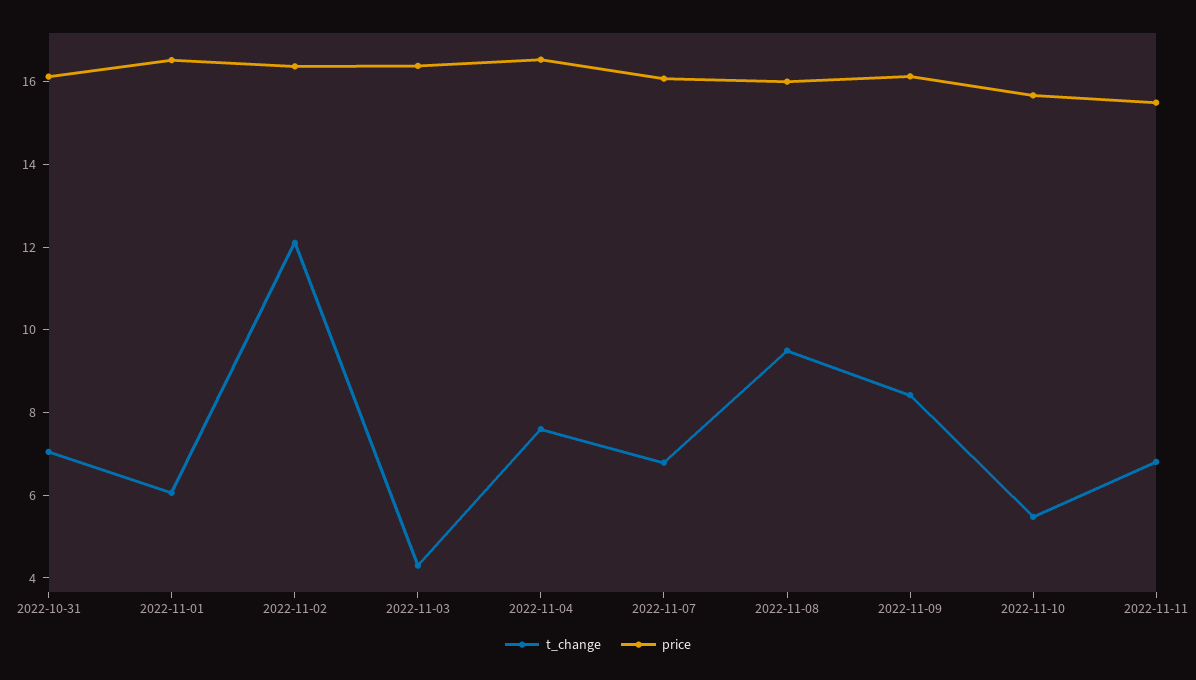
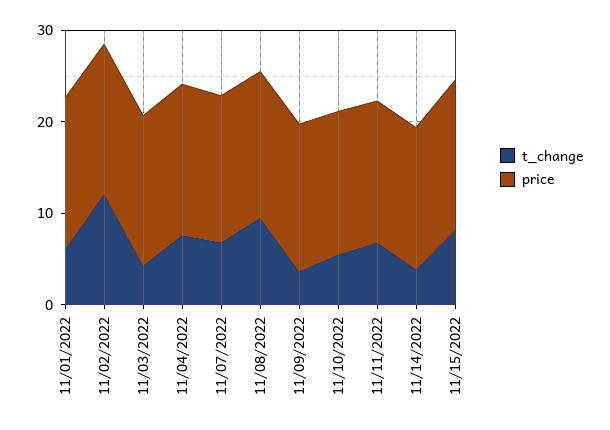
t_change, 2022-10-31: 7 -> none
price, 2022-10-31: 16 -> none
t_change, 2022-11-09: 8.5 -> 4
t_change, 11/14/2022: none -> 4
price, 11/14/2022: none -> 16
t_change, 11/15/2022: none -> 8
price, 11/15/2022: none -> 16

